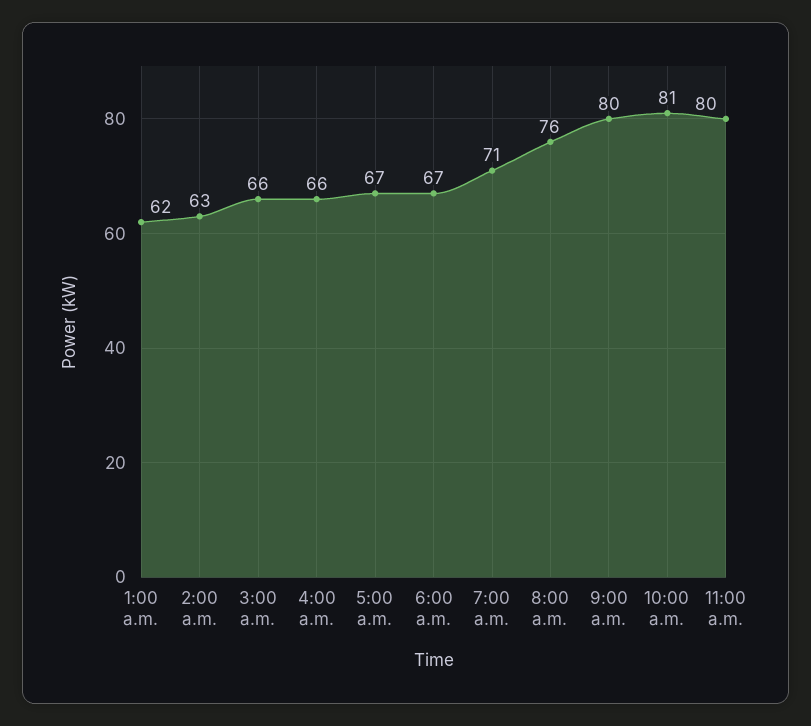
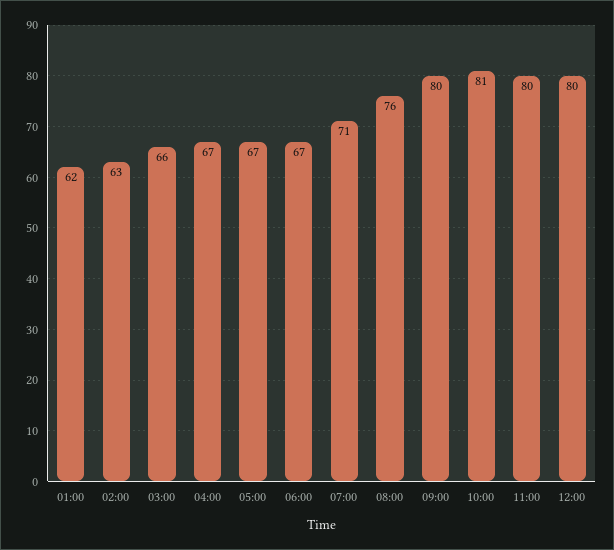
4:00 a.m.: 66 -> 67
12:00: none -> 80

